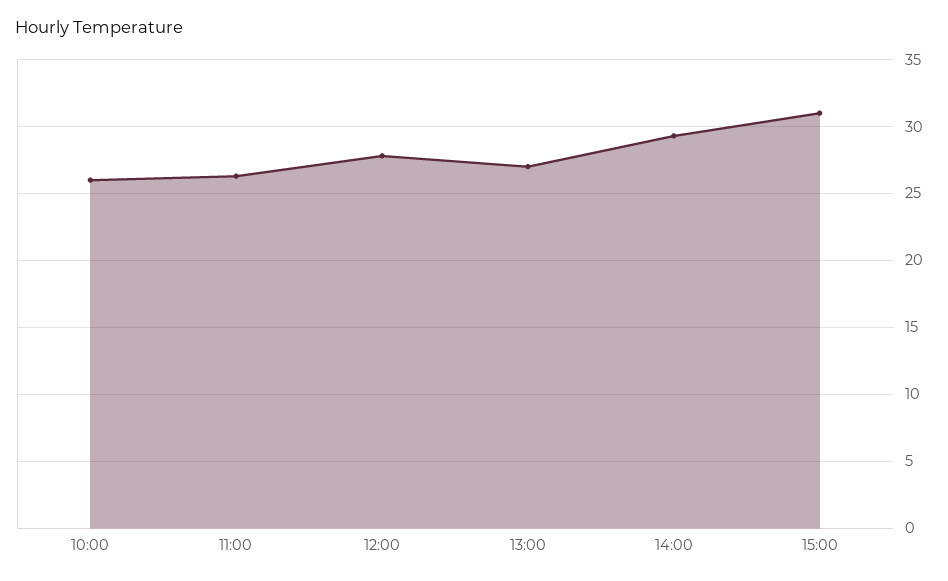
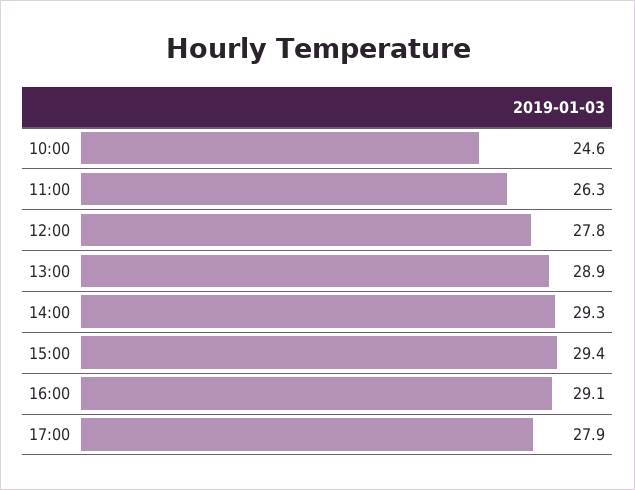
10:00: 26 -> 24.6
13:00: 27 -> 28.9
15:00: 31 -> 29.4
16:00: none -> 29.1
17:00: none -> 27.9

